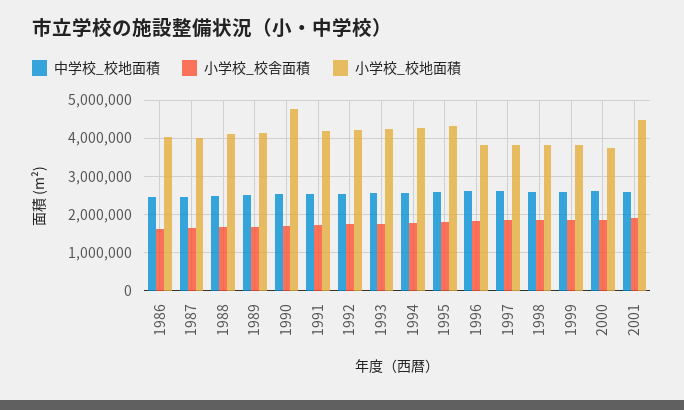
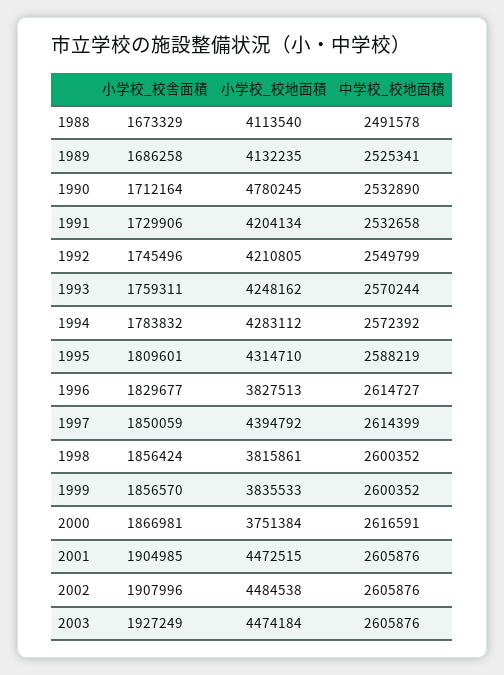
中学校_校地面積, 1986: 2400000 -> none
小学校_校舎面積, 1986: 1600000 -> none
小学校_校地面積, 1986: 4000000 -> none
中学校_校地面積, 1987: 2400000 -> none
小学校_校舎面積, 1987: 1600000 -> none
小学校_校地面積, 1987: 4000000 -> none
小学校_校地面積, 1997: 3800000 -> 4394792
小学校_校舎面積, 2002: none -> 1907996
小学校_校地面積, 2002: none -> 4484538
中学校_校地面積, 2002: none -> 2605876
小学校_校舎面積, 2003: none -> 1927249
小学校_校地面積, 2003: none -> 4474184
中学校_校地面積, 2003: none -> 2605876

